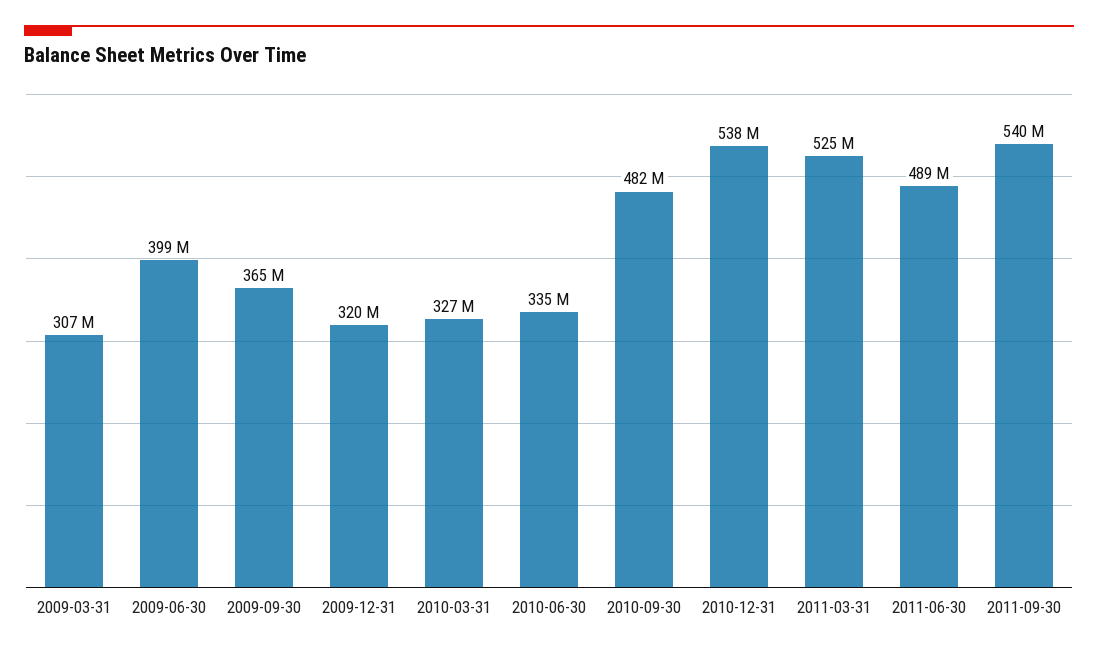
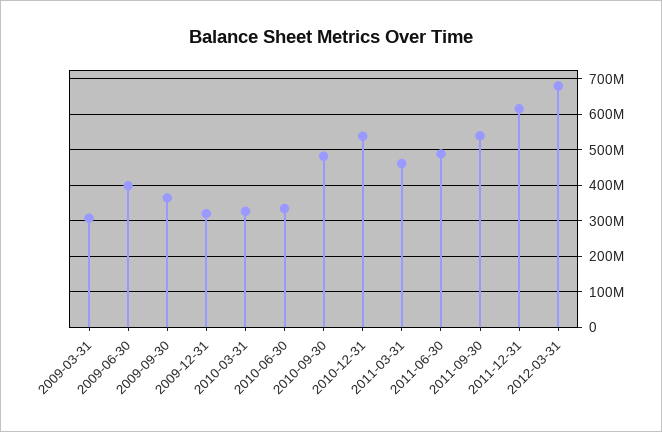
2011-03-31: 525000000 -> 460000000
2011-12-31: none -> 620000000
2012-03-31: none -> 680000000

